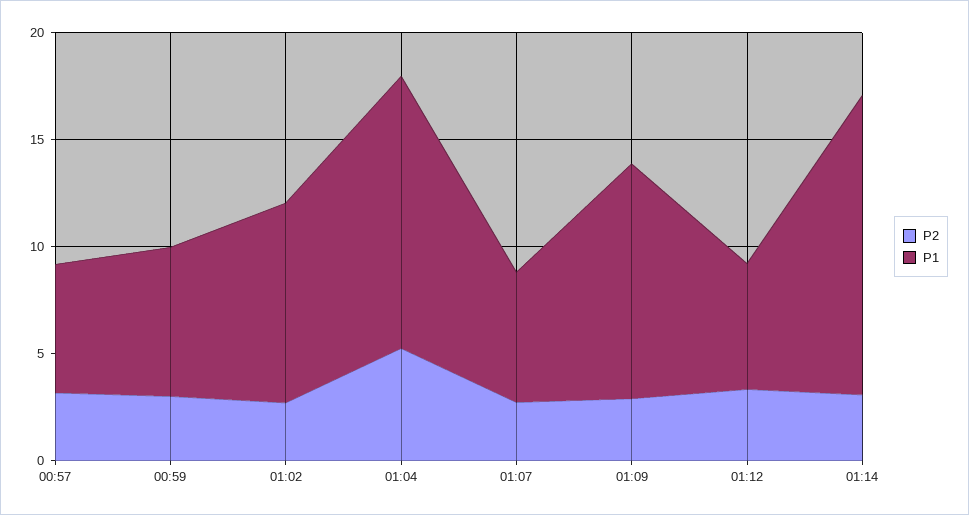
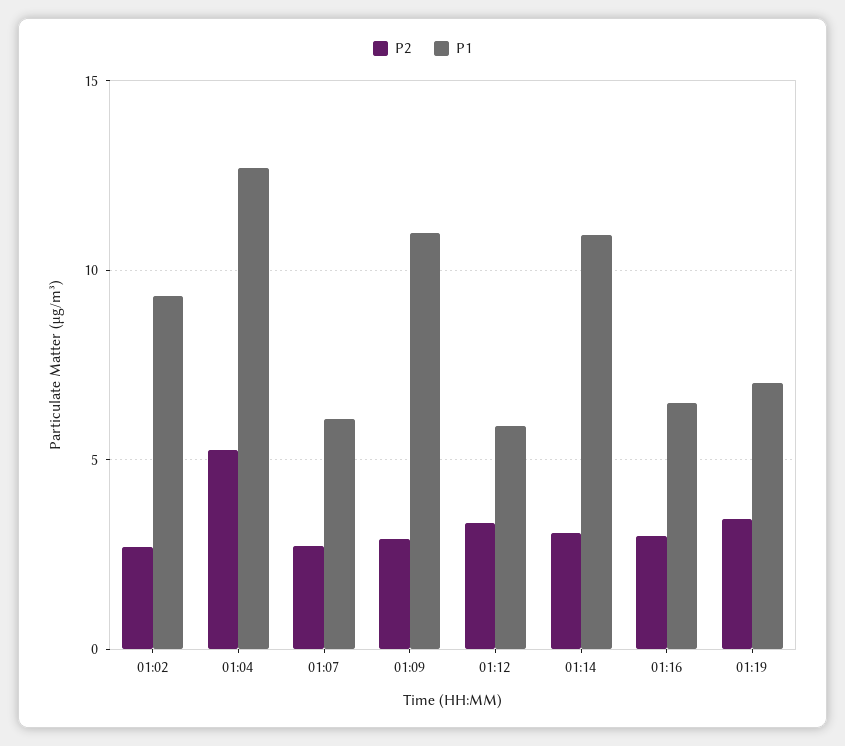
P2, 00:57: 3 -> none
P1, 00:57: 6 -> none
P2, 00:59: 3 -> none
P1, 00:59: 7 -> none
P1, 01:14: 14 -> 11
P2, 01:16: none -> 3
P1, 01:16: none -> 6.5
P2, 01:19: none -> 3.5
P1, 01:19: none -> 7

